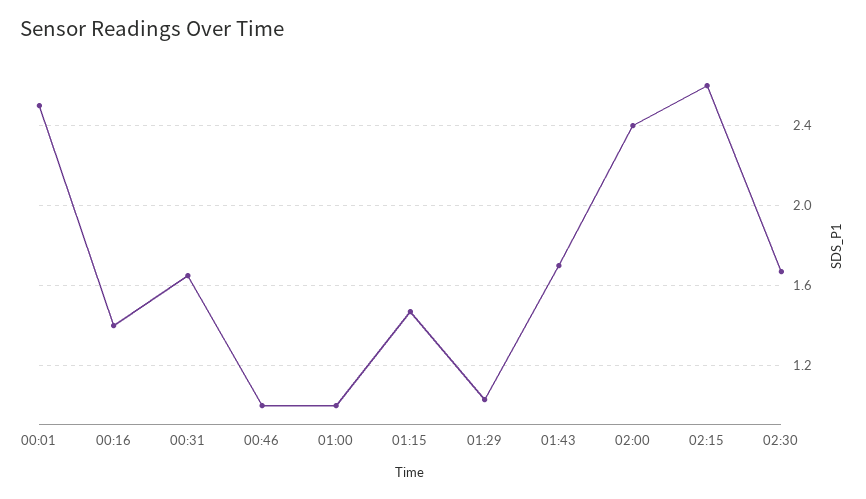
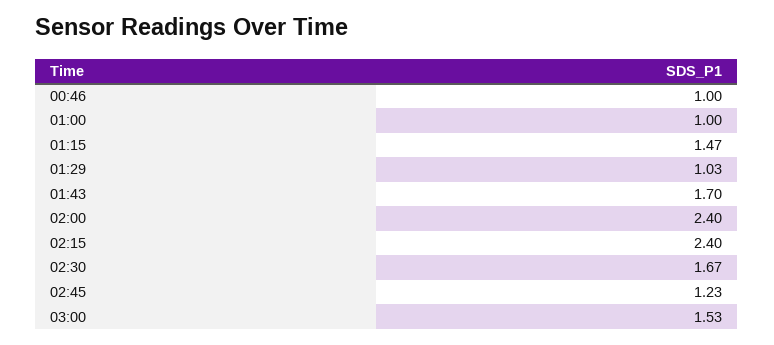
00:01: 2.5 -> none
00:16: 1.4 -> none
00:31: 1.65 -> none
02:15: 2.6 -> 2.4
02:45: none -> 1.23
03:00: none -> 1.53

